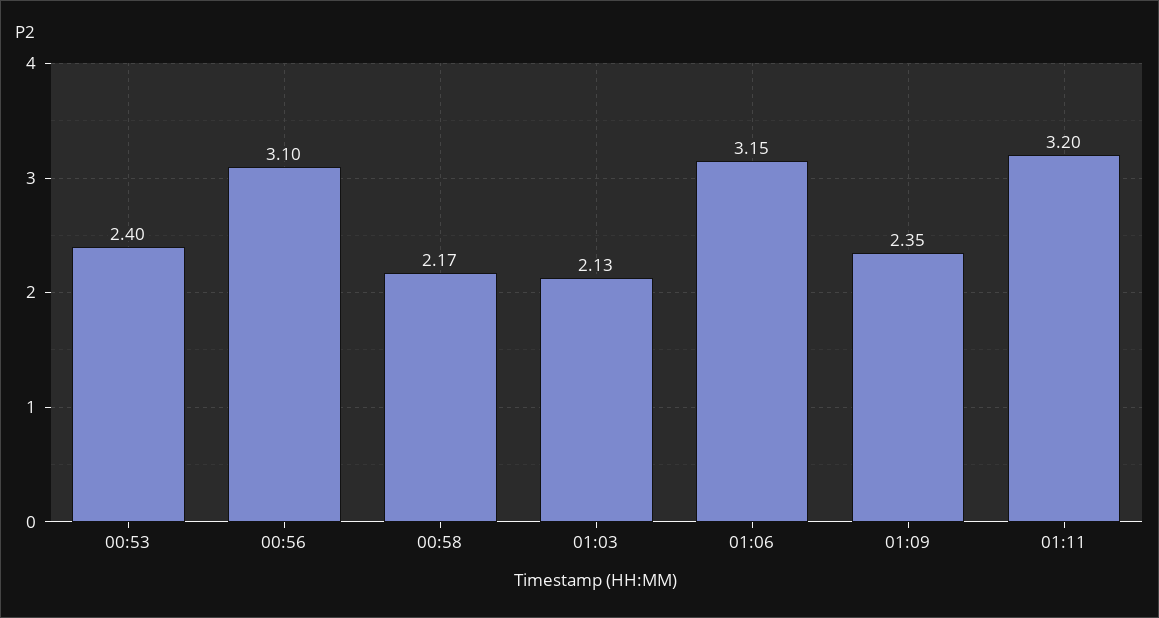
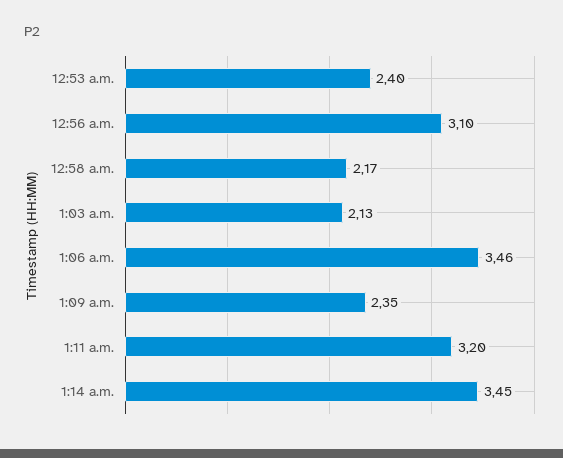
01:06: 3.15 -> 3.46
1:14 a.m.: none -> 3.45

